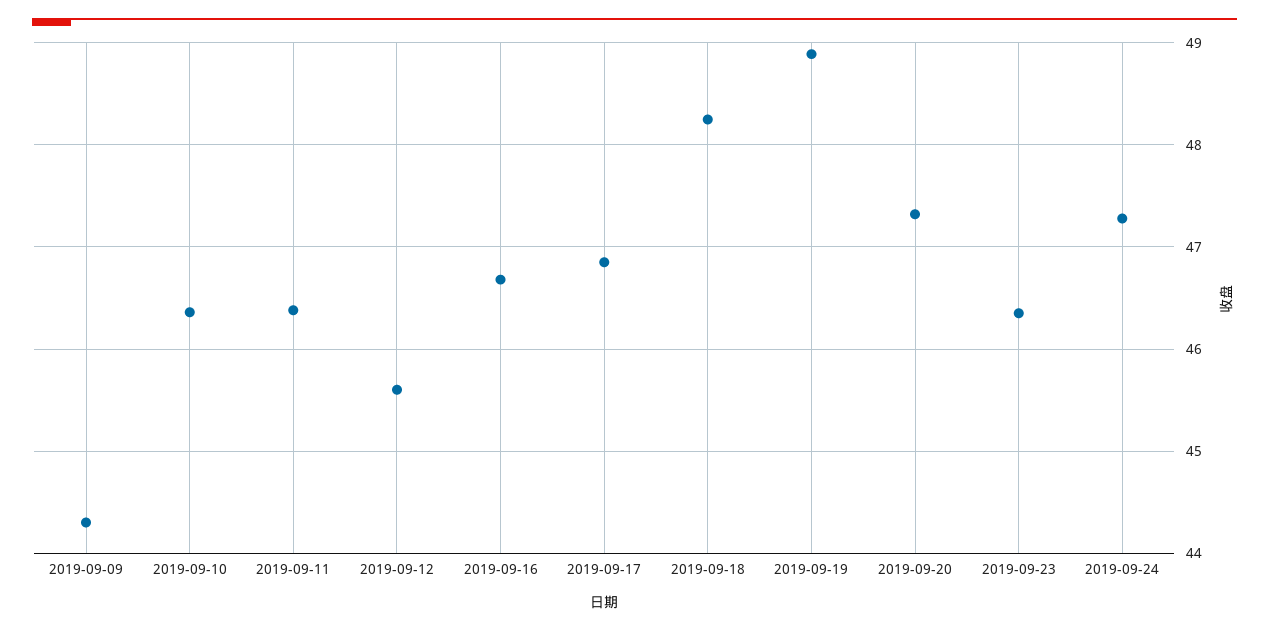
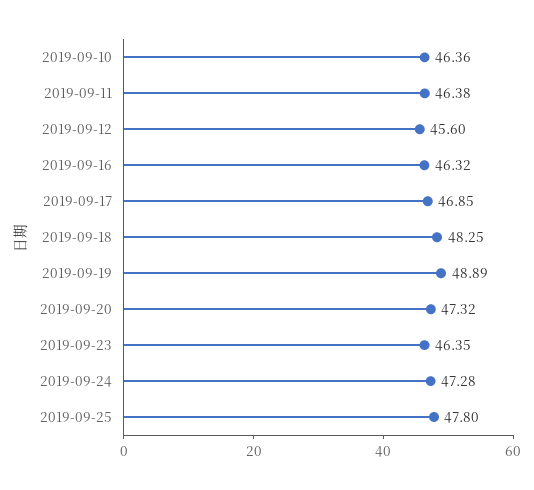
2019-09-09: 44.3 -> none
2019-09-16: 46.7 -> 46.32
2019-09-25: none -> 47.8

